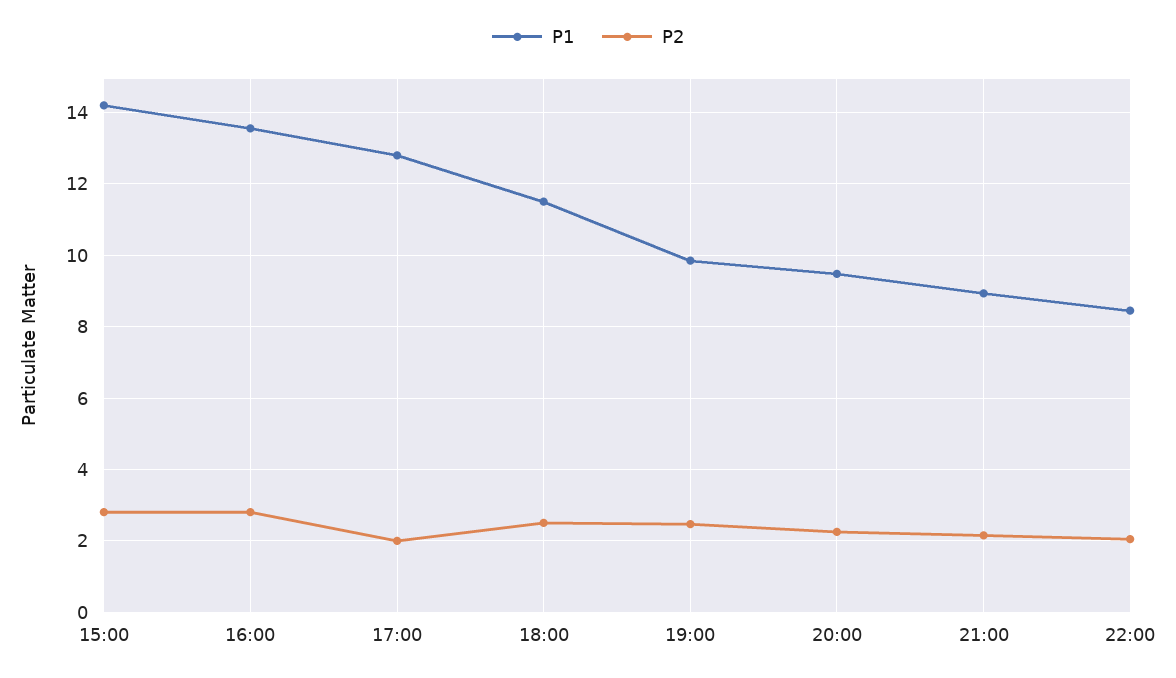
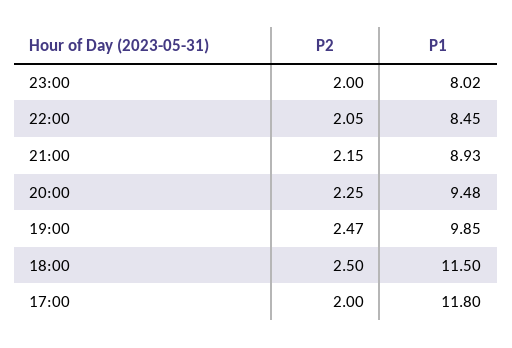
P1, 15:00: 14.2 -> none
P2, 15:00: 2.8 -> none
P1, 16:00: 13.6 -> none
P2, 16:00: 2.8 -> none
P1, 17:00: 12.8 -> 11.8
P2, 23:00: none -> 2
P1, 23:00: none -> 8.02

